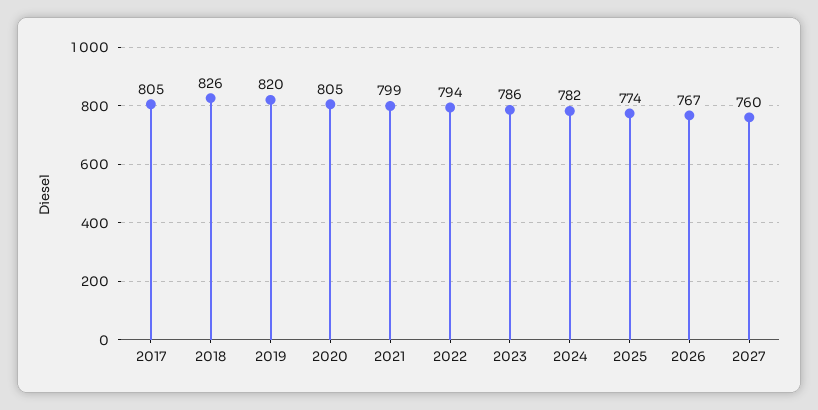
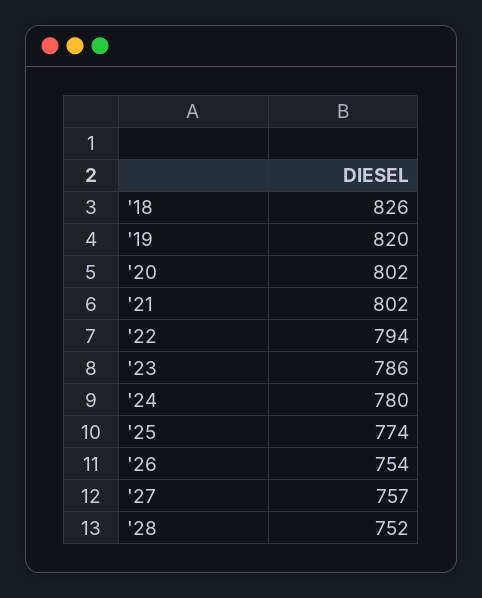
2017: 805 -> none
2020: 805 -> 802
2021: 799 -> 802
2024: 782 -> 780
2026: 767 -> 754
2027: 760 -> 757
'28: none -> 752

